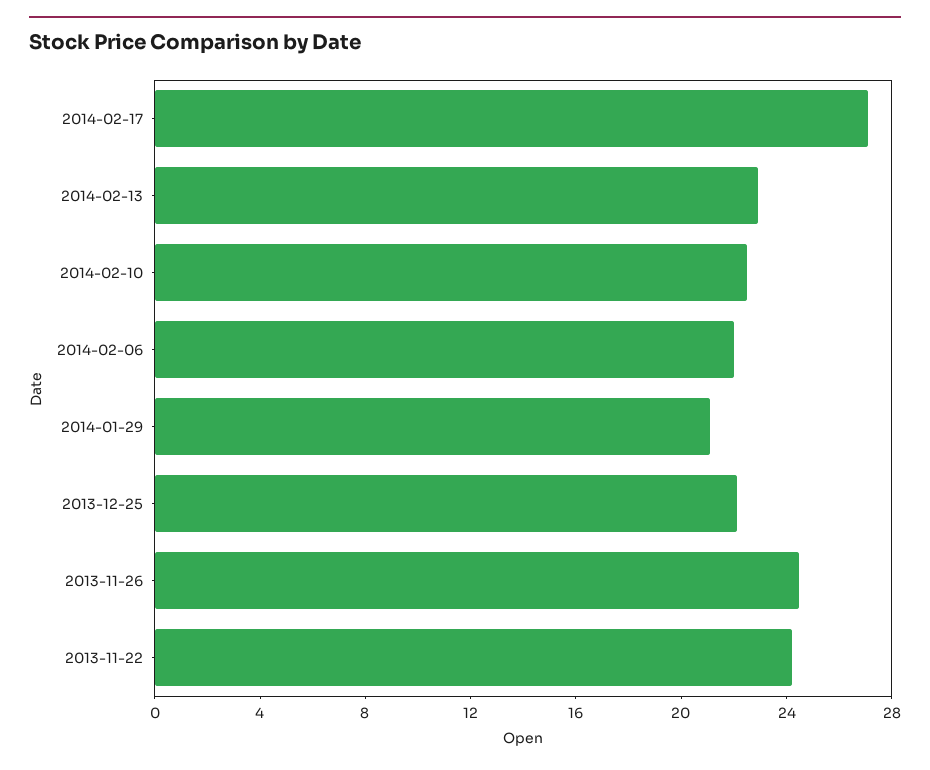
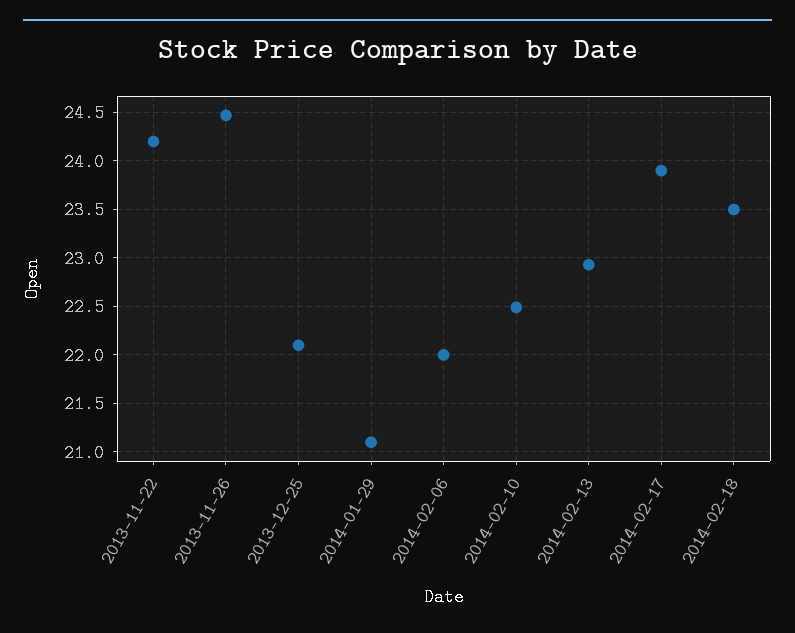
2014-02-17: 27 -> 23.9
2014-02-18: none -> 23.5

